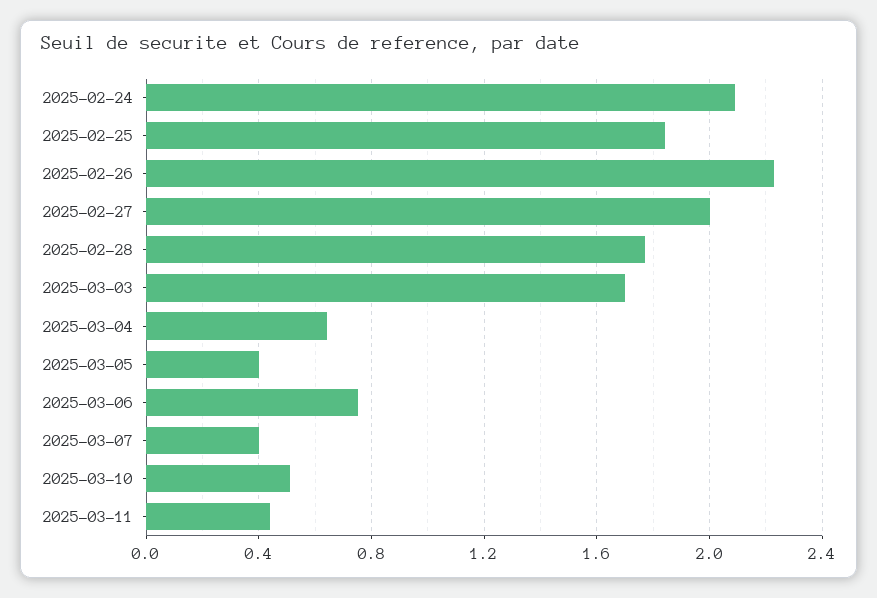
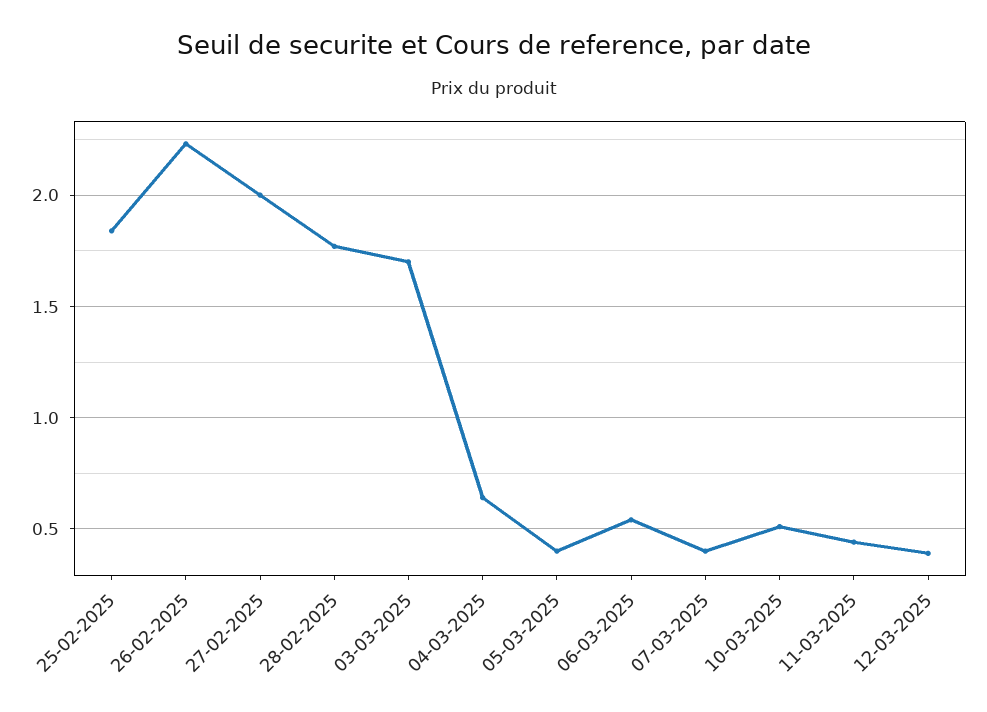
2025-02-24: 2.1 -> none
2025-03-06: 0.75 -> 0.55
12-03-2025: none -> 0.4

